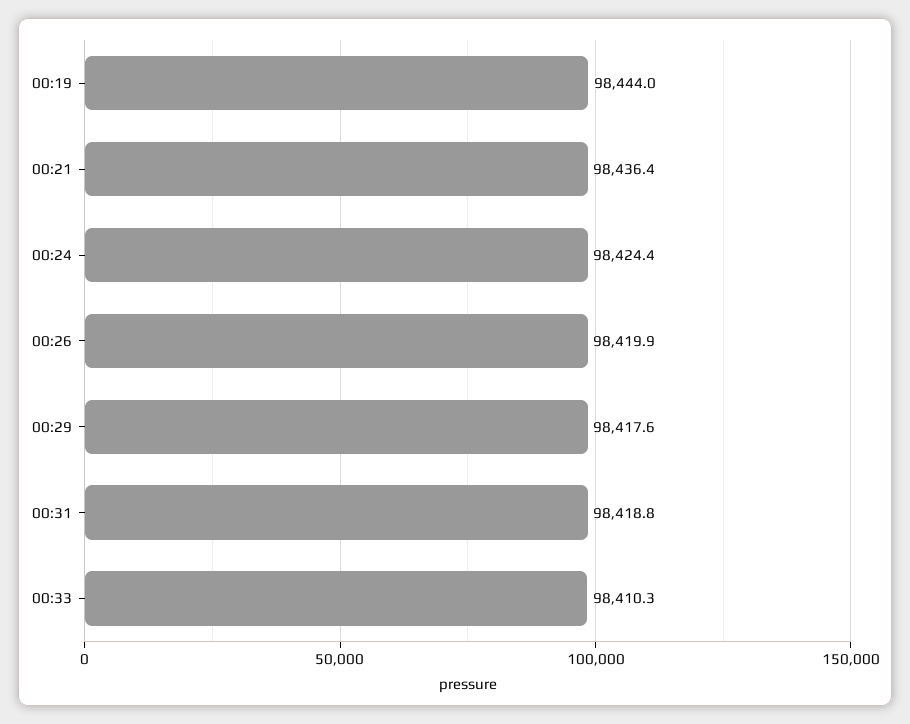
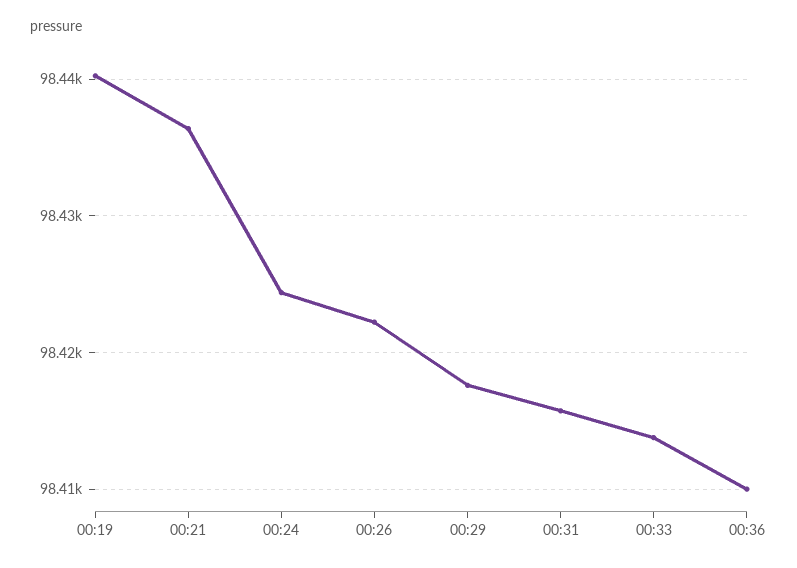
00:19: 98444 -> 98440
00:26: 98419.9 -> 98422
00:31: 98418.8 -> 98416
00:33: 98410.3 -> 98414
00:36: none -> 98410

